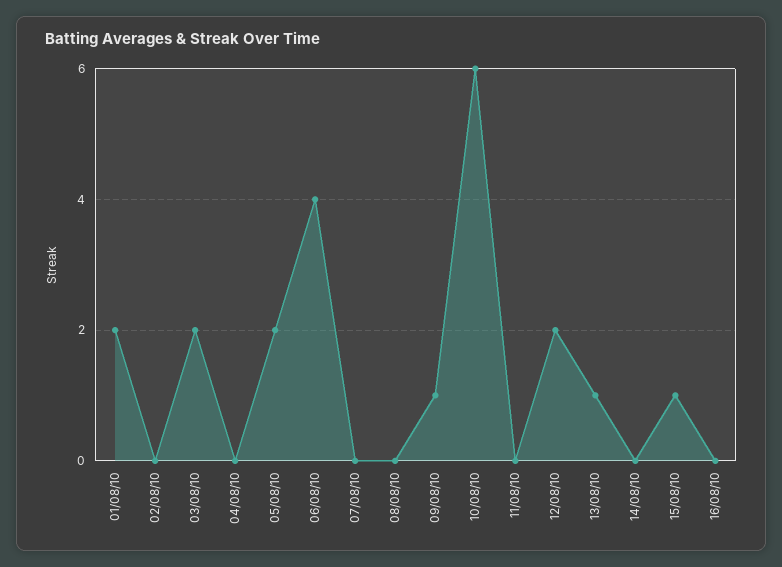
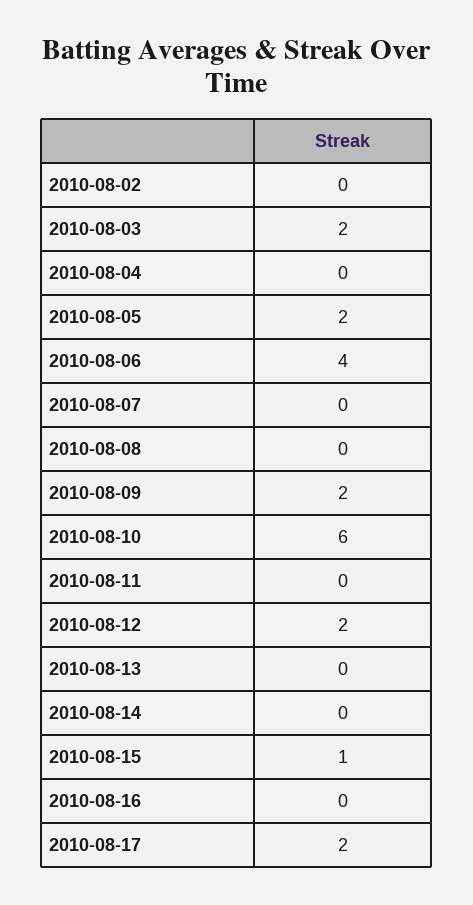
01/08/10: 2 -> none
09/08/10: 1 -> 2
13/08/10: 1 -> 0
2010-08-17: none -> 2

